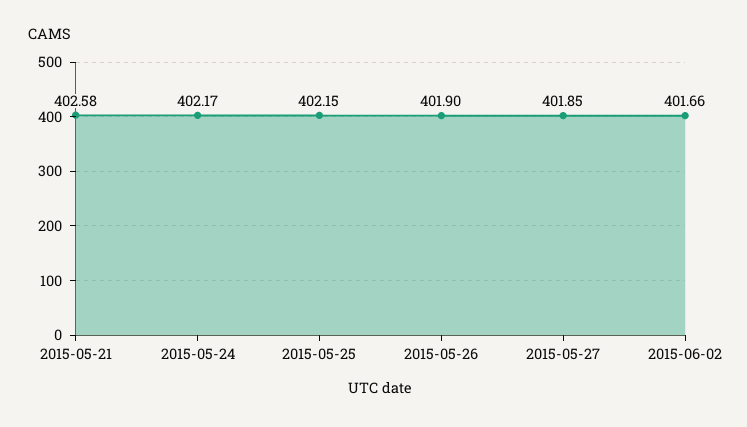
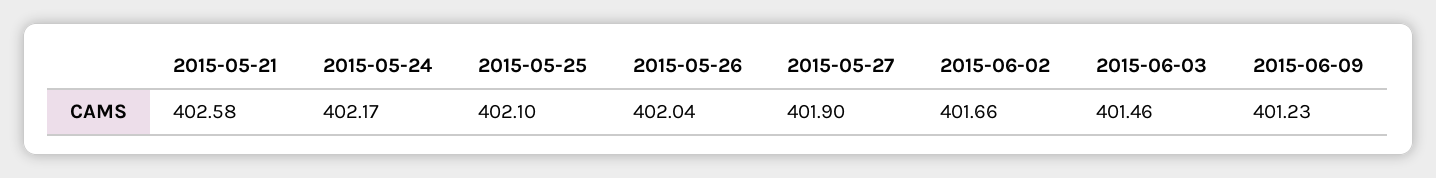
2015-05-25: 402.15 -> 402.1
2015-05-26: 401.9 -> 402.04
2015-05-27: 401.85 -> 401.9
2015-06-03: none -> 401.46
2015-06-09: none -> 401.23

